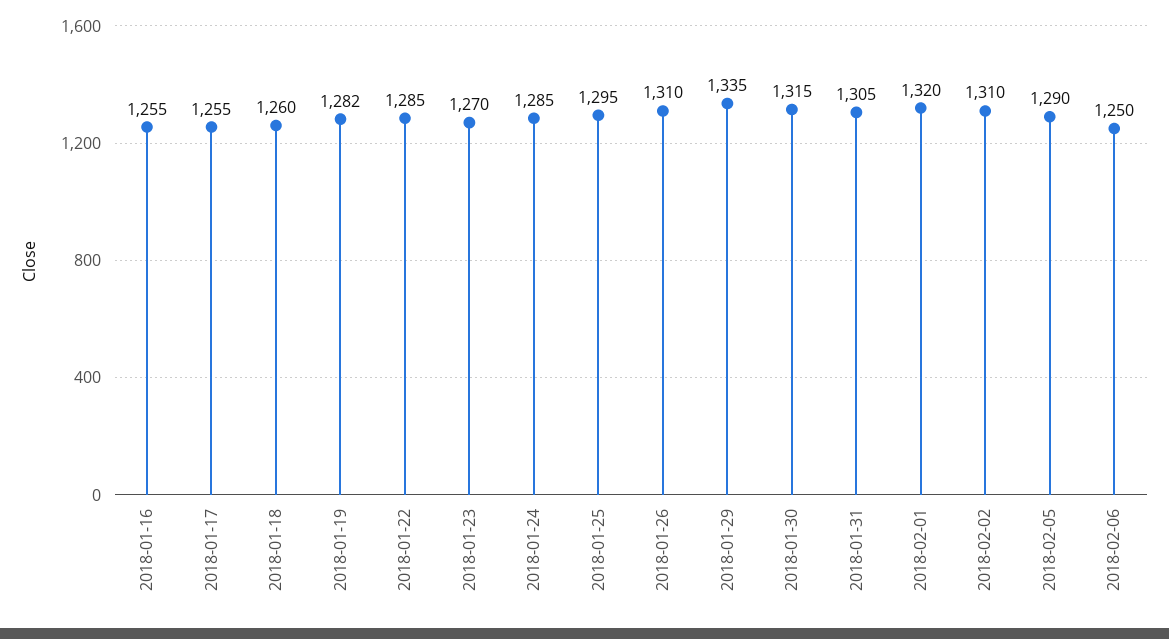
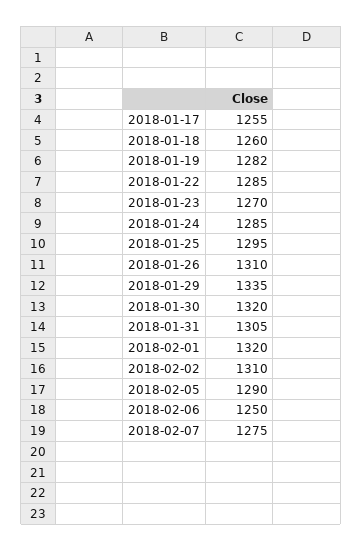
2018-01-16: 1255 -> none
2018-01-30: 1315 -> 1320
2018-02-07: none -> 1275

